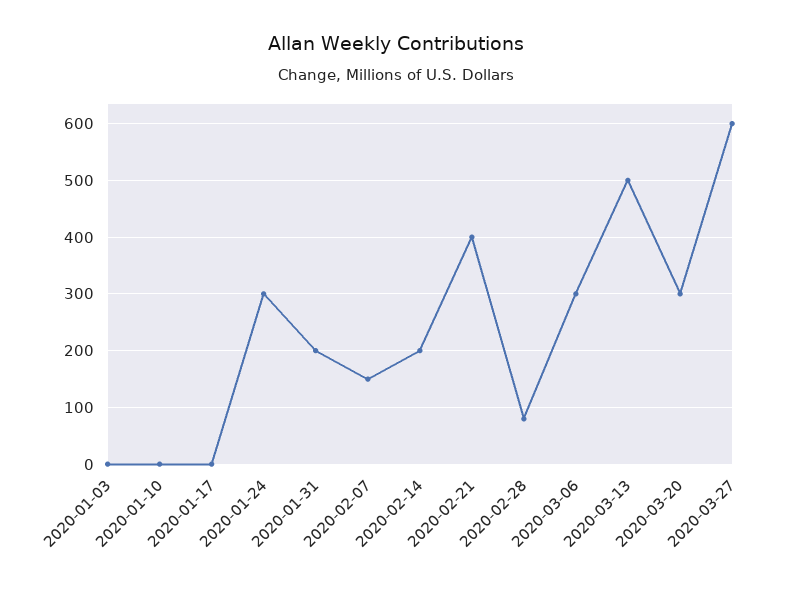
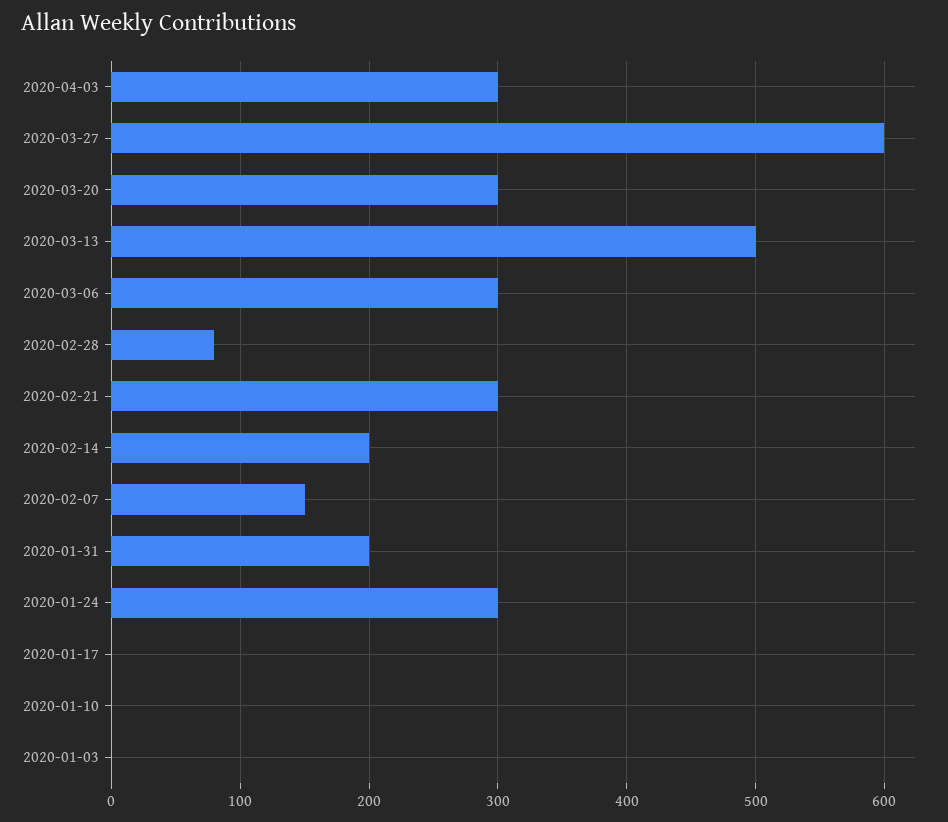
2020-02-21: 400 -> 300
2020-04-03: none -> 300

